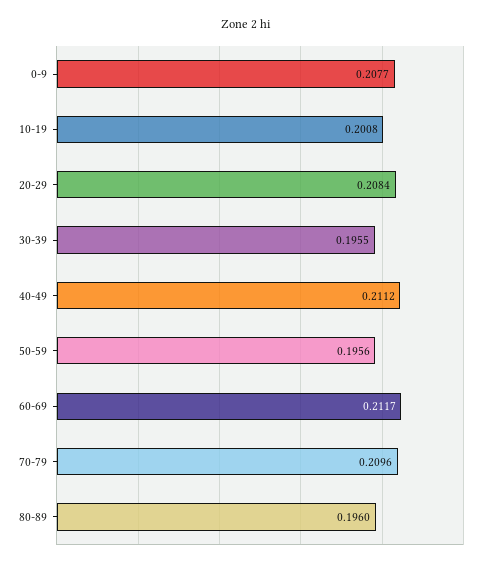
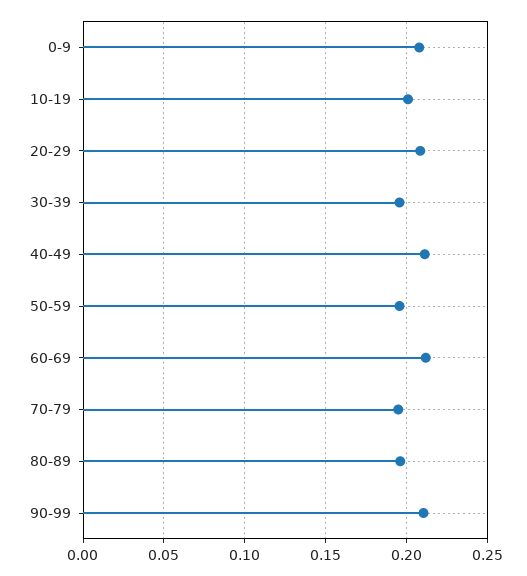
70-79: 0.2096 -> 0.195
90-99: none -> 0.21

